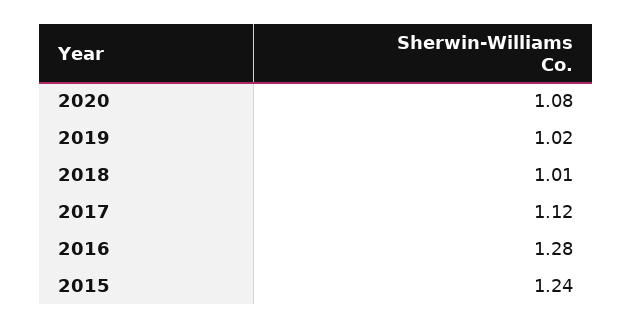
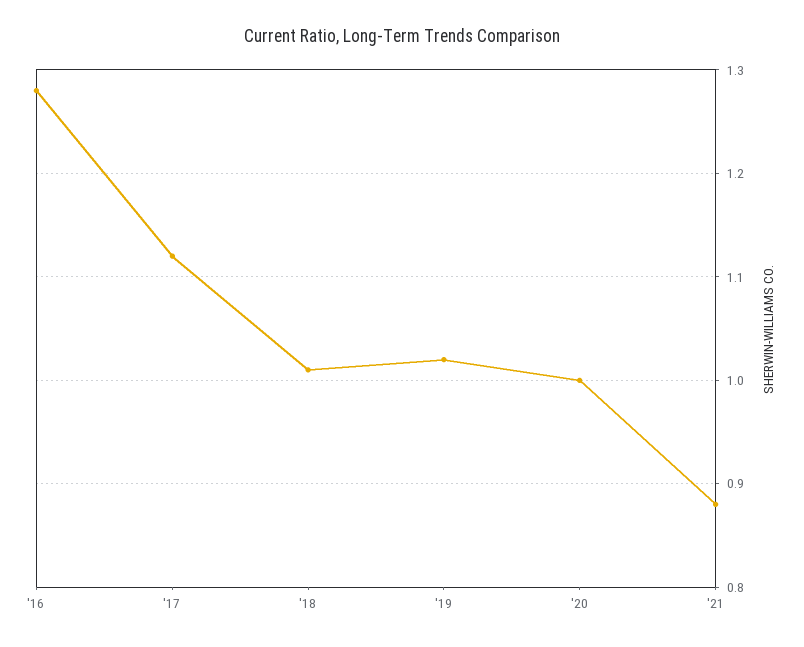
2020: 1.08 -> 1
2015: 1.24 -> none
'21: none -> 0.88

